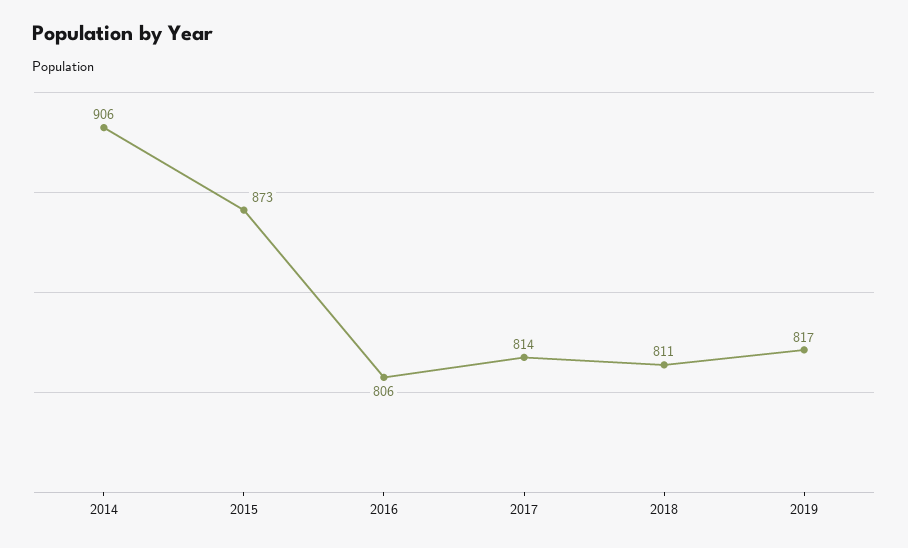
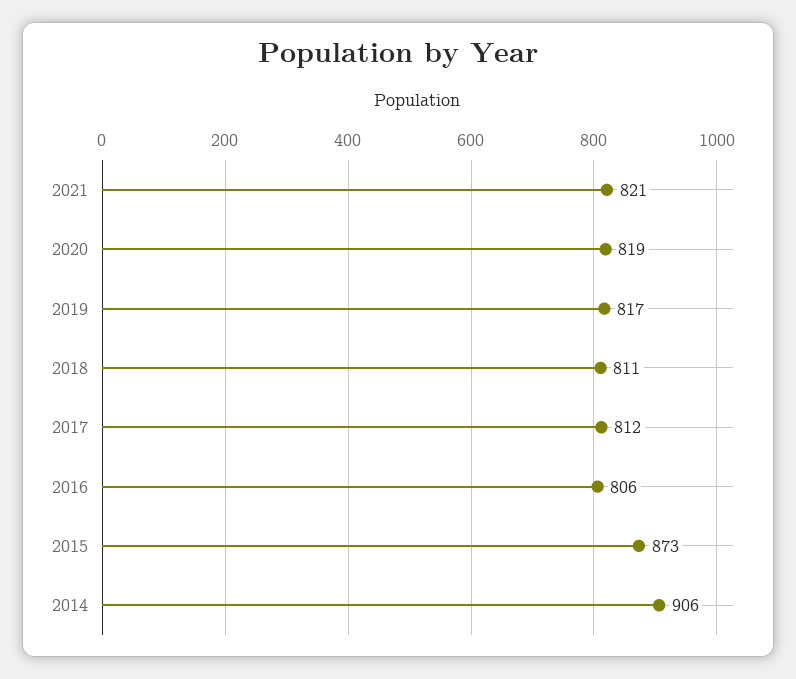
2017: 814 -> 812
2021: none -> 821
2020: none -> 819

